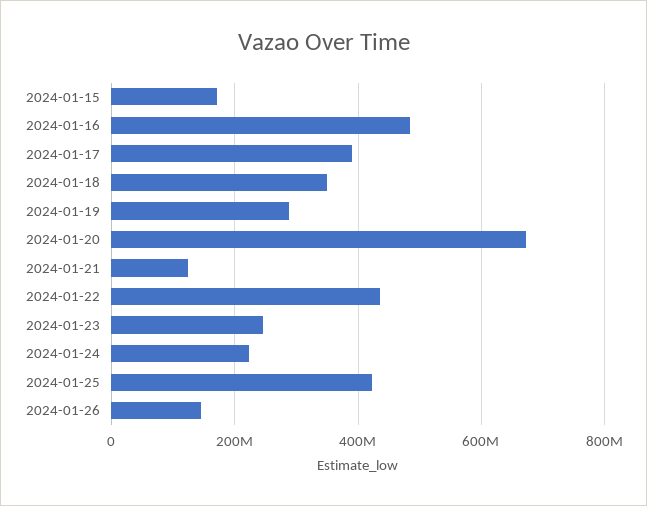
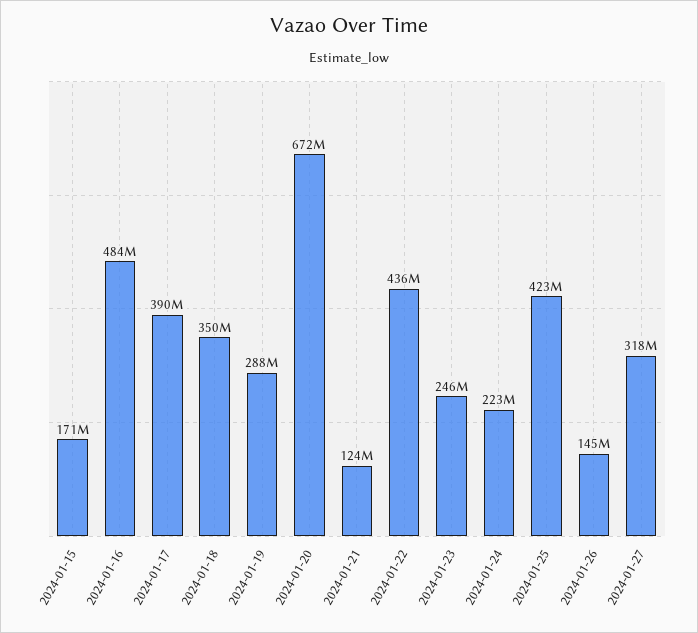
2024-01-27: none -> 318000000

